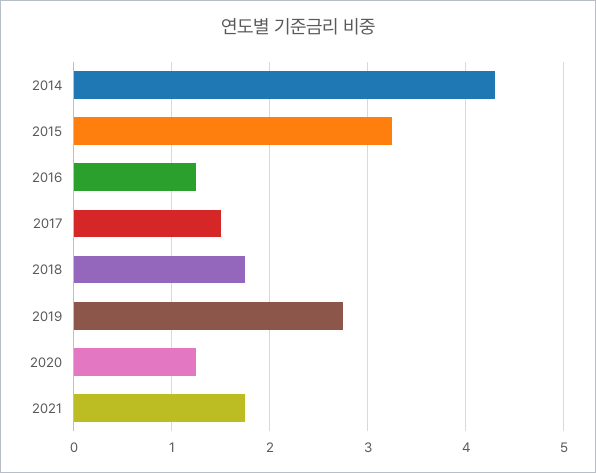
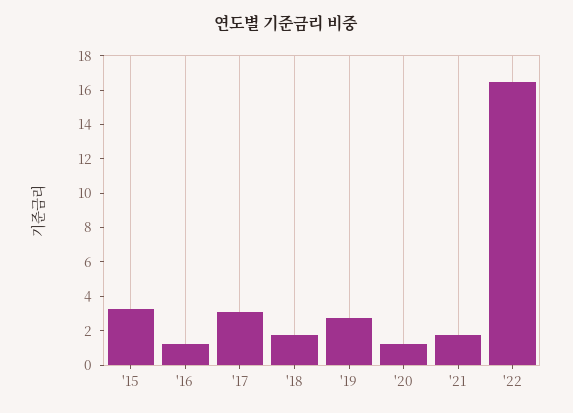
2014: 4.3 -> none
2017: 1.5 -> 3
'22: none -> 16.5

